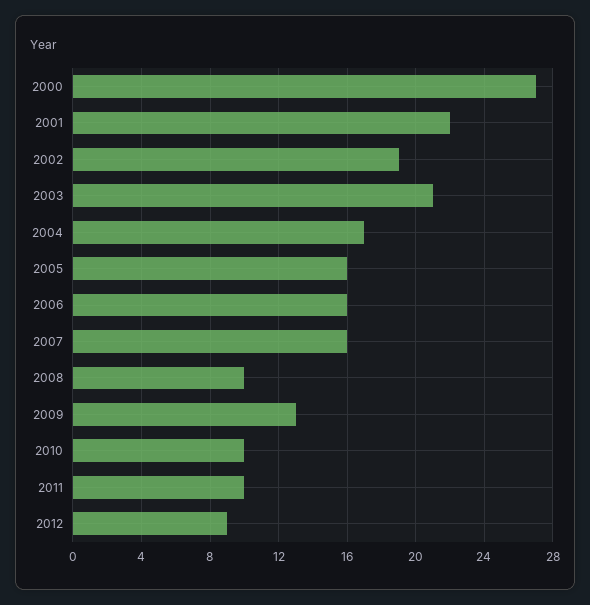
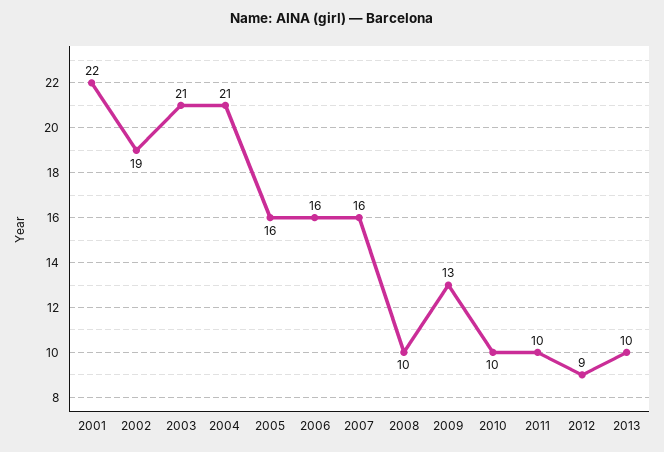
2000: 27 -> none
2004: 17 -> 21
2013: none -> 10

